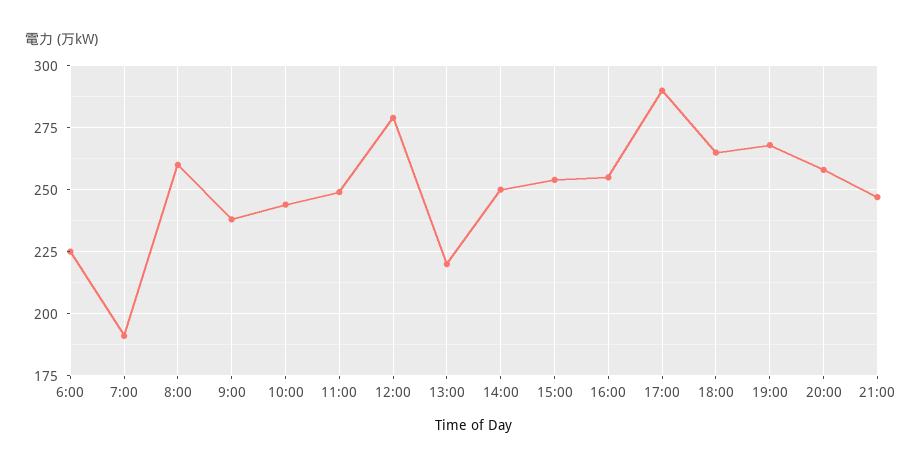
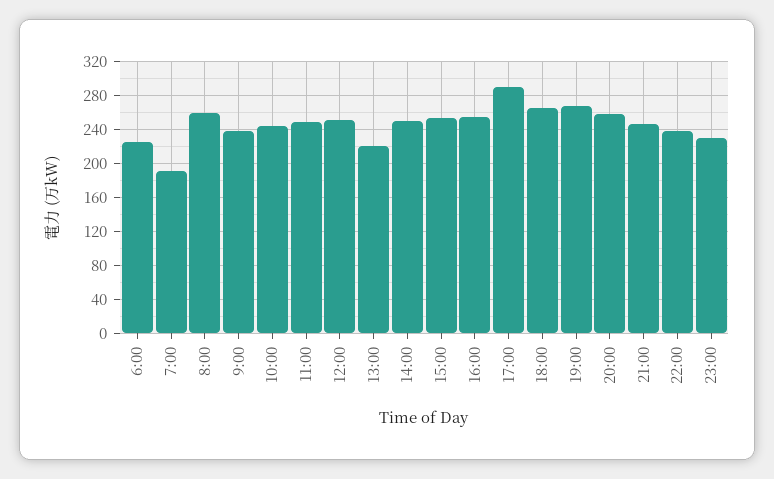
12:00: 280 -> 250
22:00: none -> 240
23:00: none -> 230

